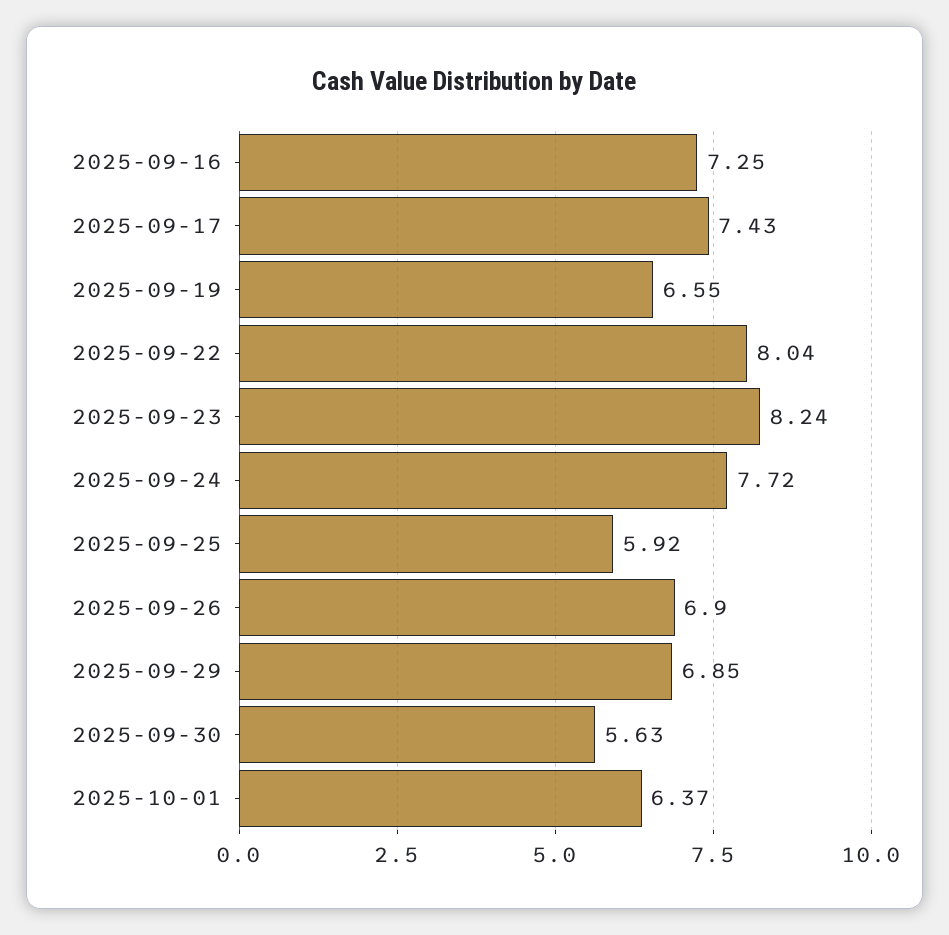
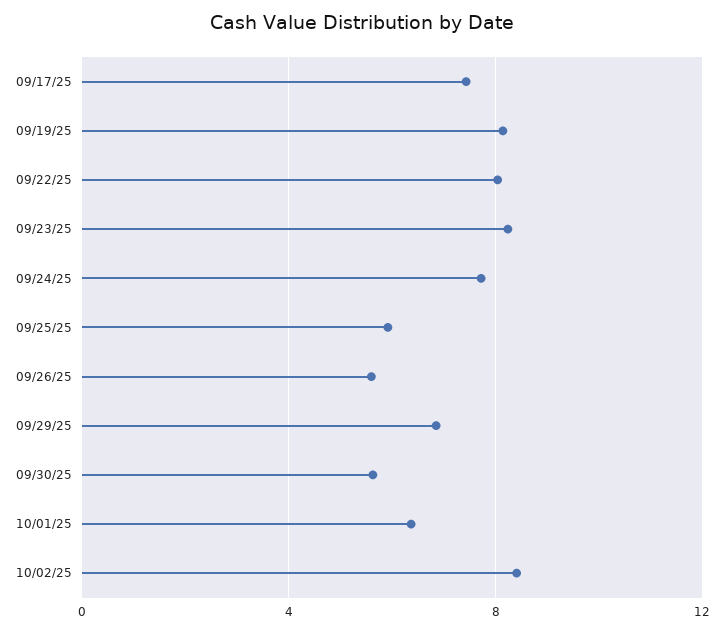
2025-09-16: 7.25 -> none
2025-09-19: 6.55 -> 8
2025-09-26: 6.9 -> 5.5
10/02/25: none -> 8.5

